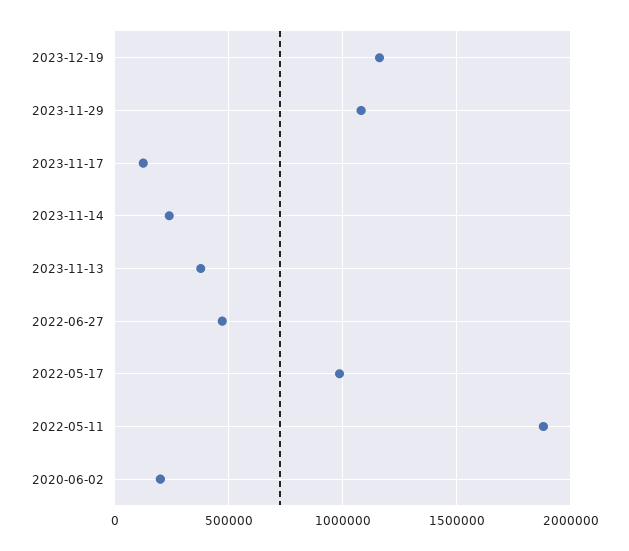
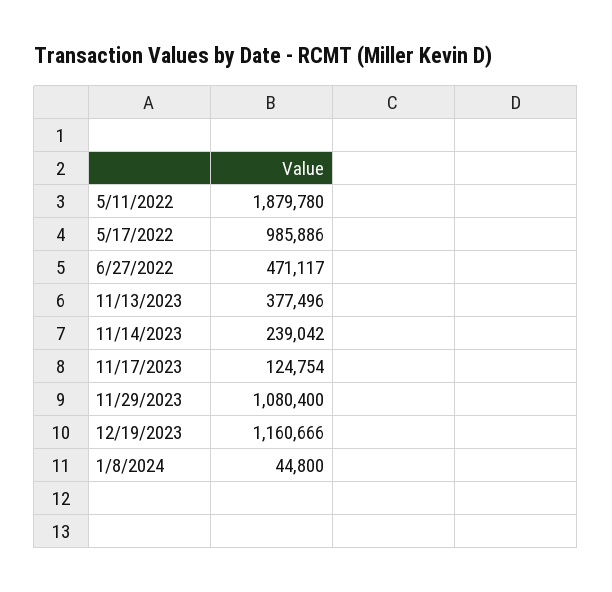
2020-06-02: 200000 -> none
1/8/2024: none -> 44800

